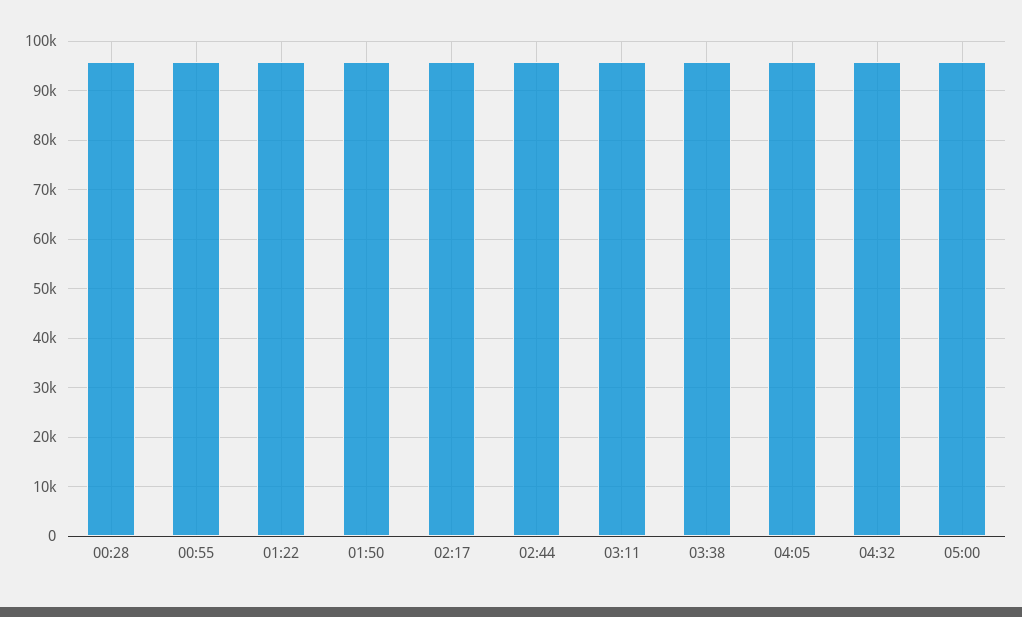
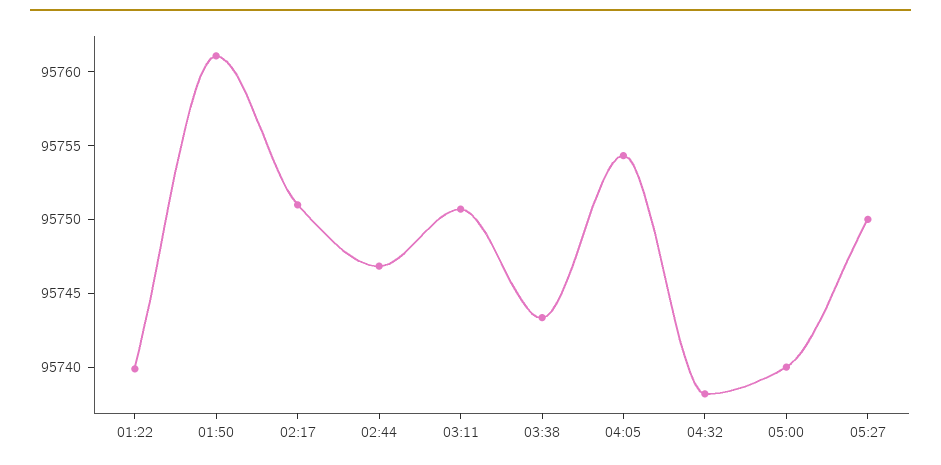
00:28: 96000 -> none
00:55: 96000 -> none
05:27: none -> 95750

